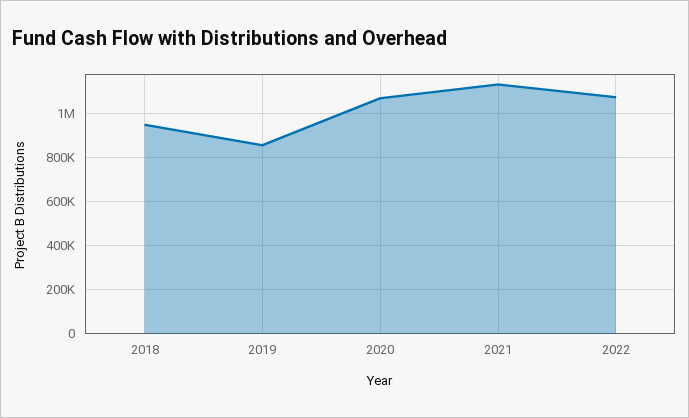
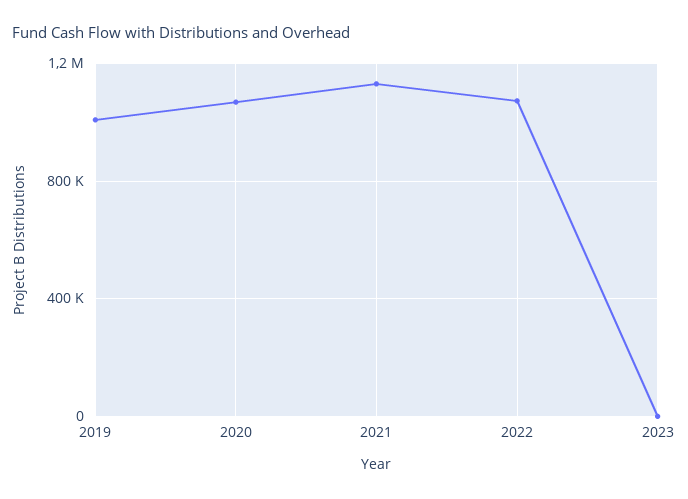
2018: 950000 -> none
2019: 850000 -> 1000000
2023: none -> 0

